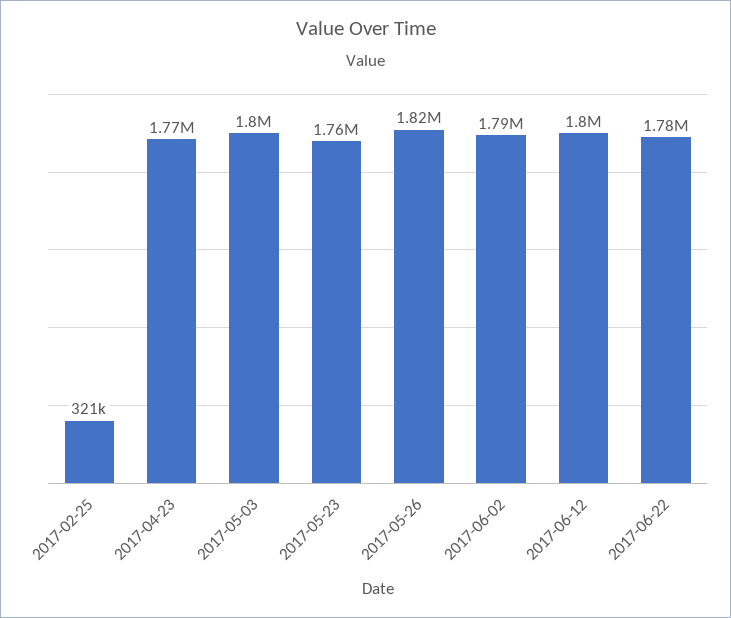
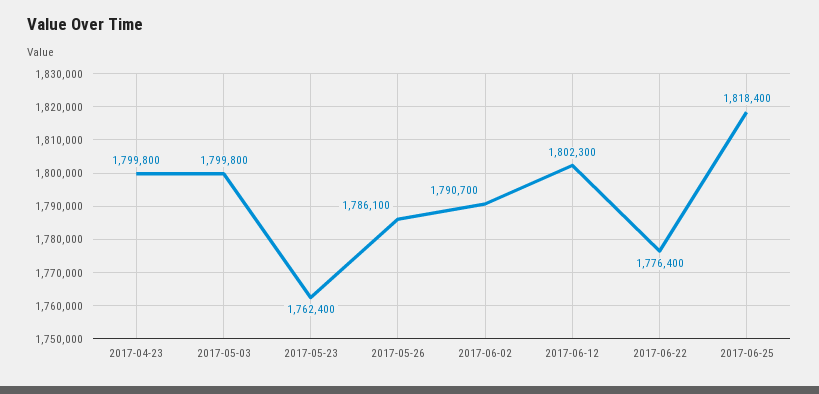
2017-02-25: 321000 -> none
2017-04-23: 1770000 -> 1799800
2017-05-26: 1820000 -> 1786100
2017-06-25: none -> 1818400

